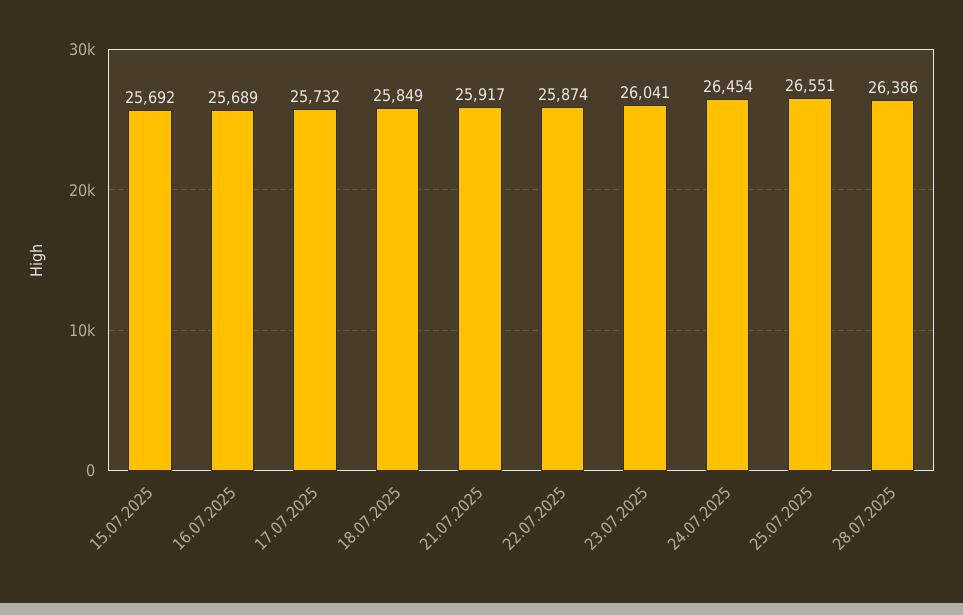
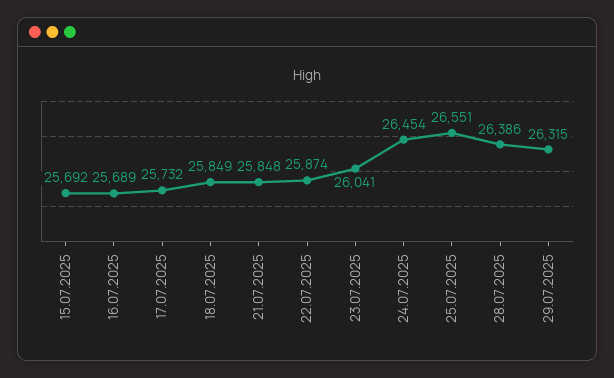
21.07.2025: 25917 -> 25848
29.07.2025: none -> 26315

